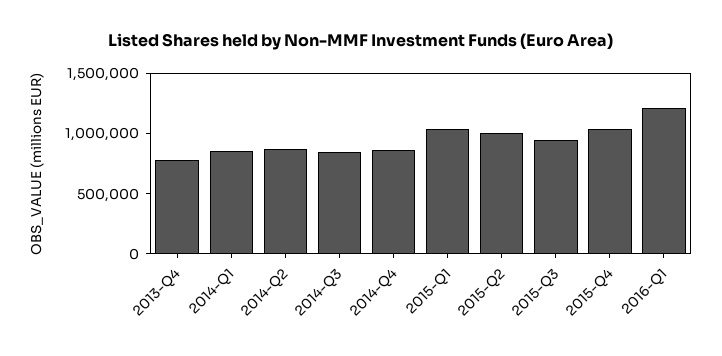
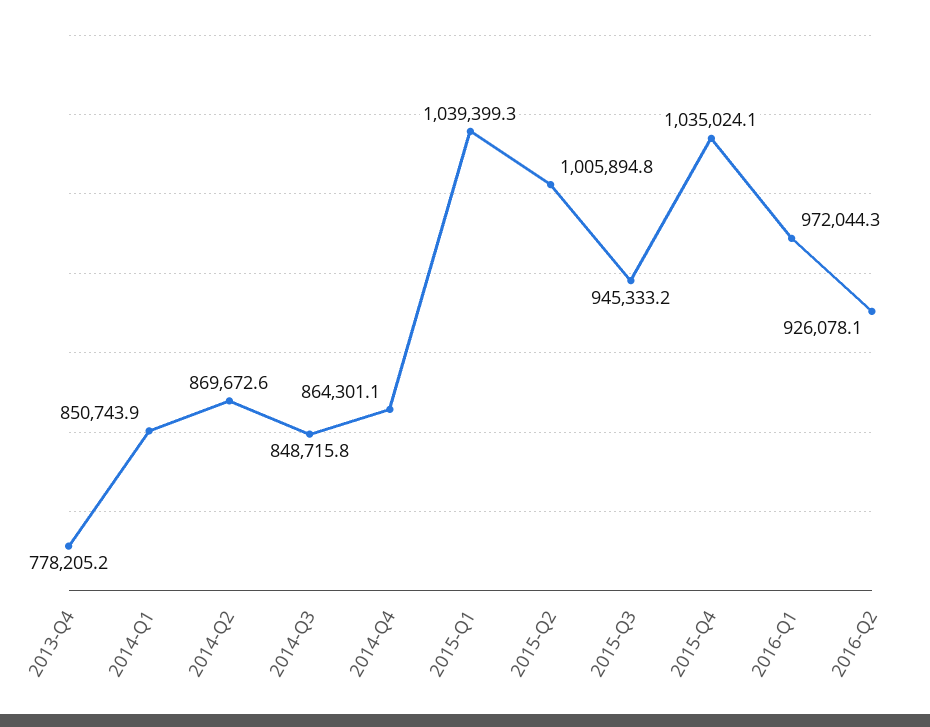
2016-Q1: 1200000 -> 972044.3
2016-Q2: none -> 926078.1

